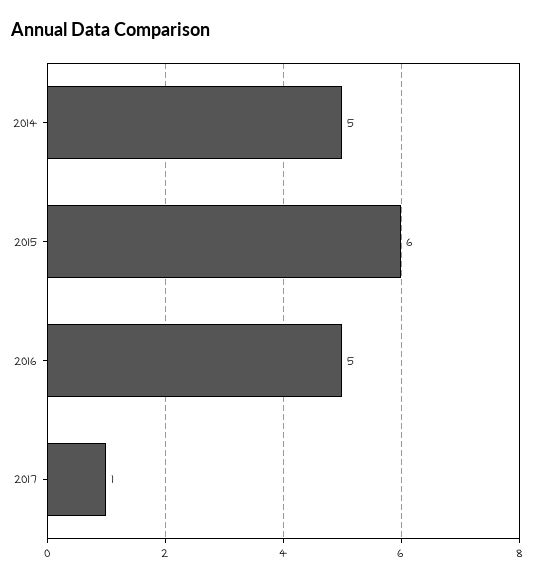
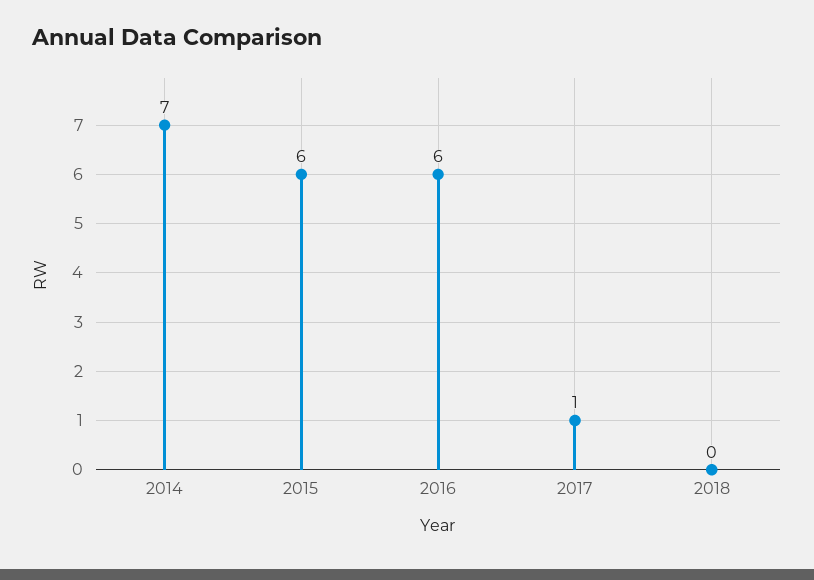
2014: 5 -> 7
2016: 5 -> 6
2018: none -> 0

